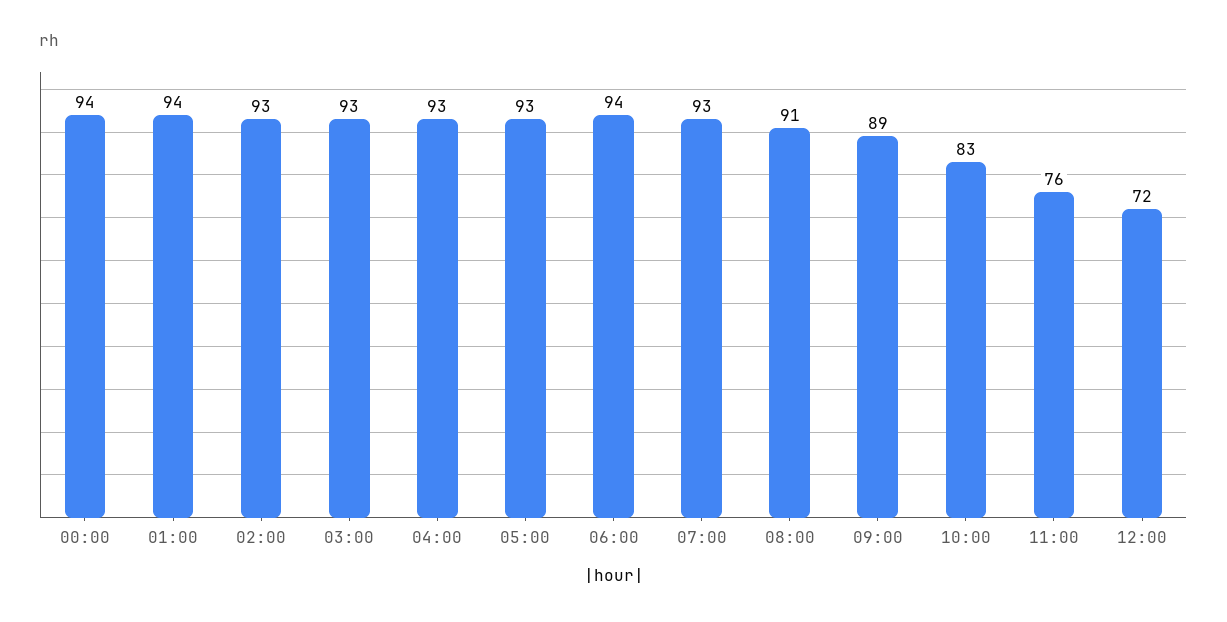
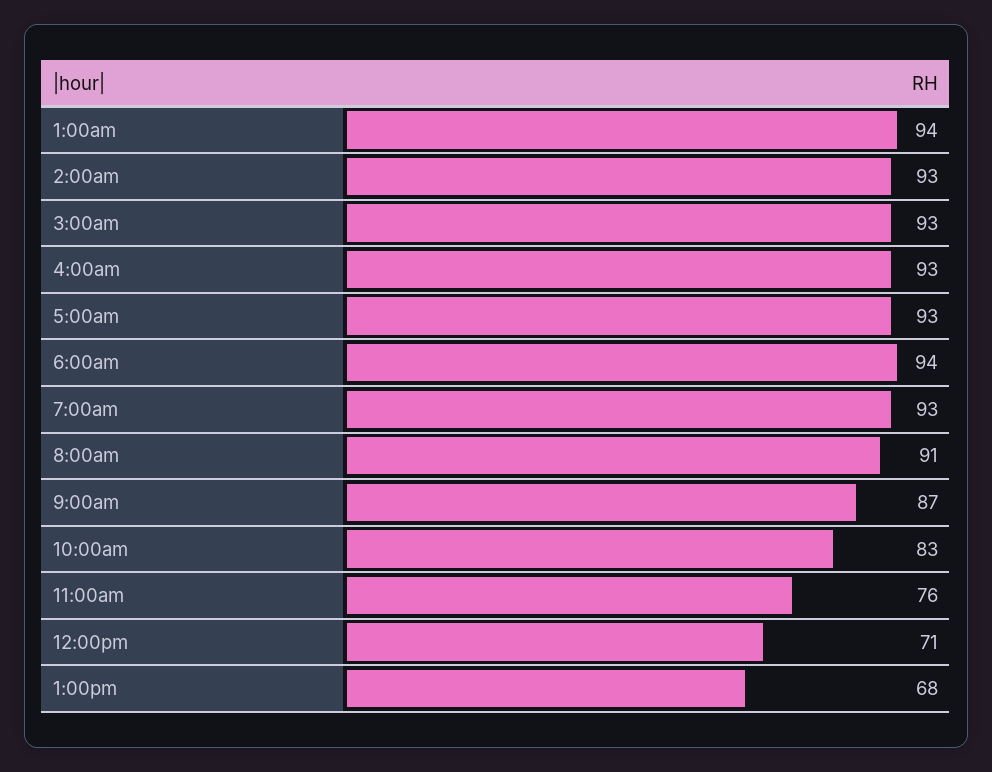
00:00: 94 -> none
09:00: 89 -> 87
12:00: 72 -> 71
1:00pm: none -> 68

